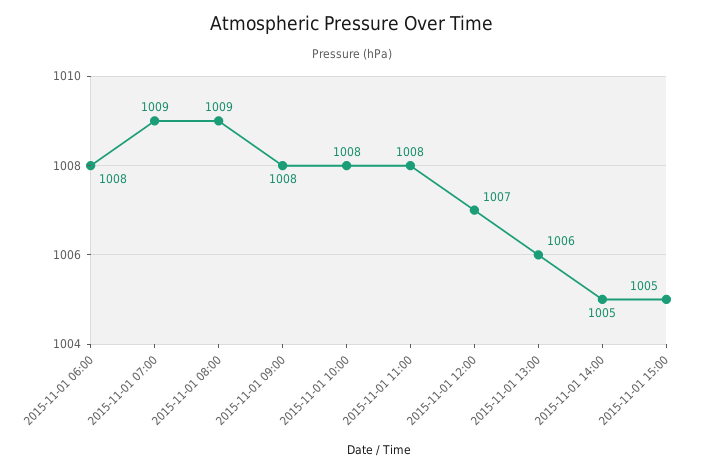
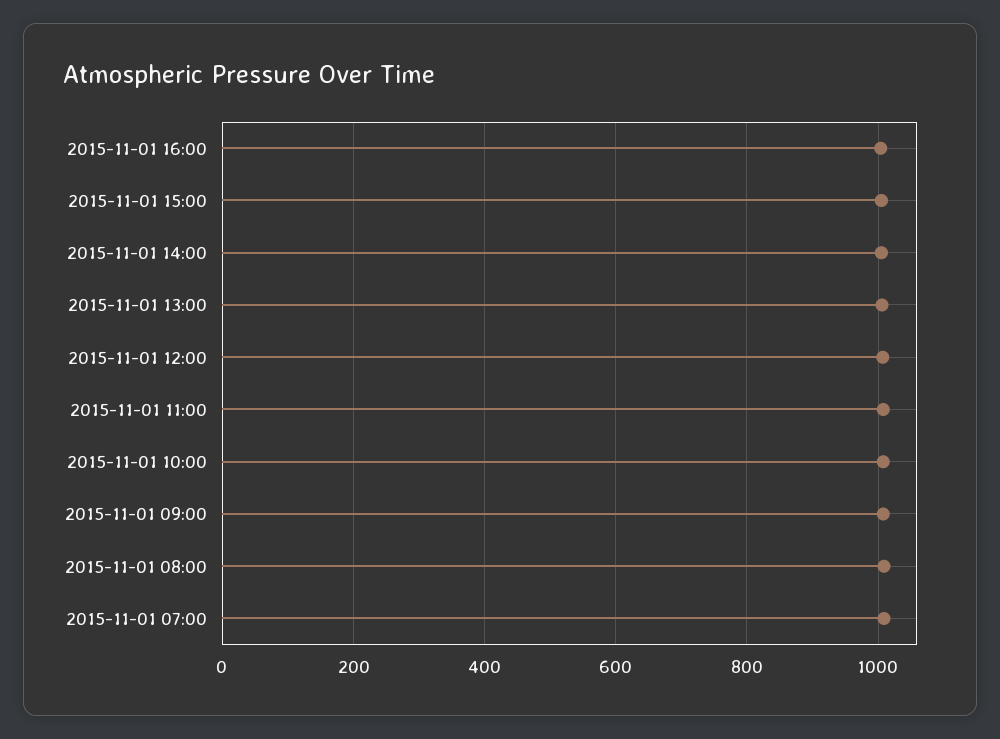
2015-11-01 06:00: 1008 -> none
2015-11-01 16:00: none -> 1000

